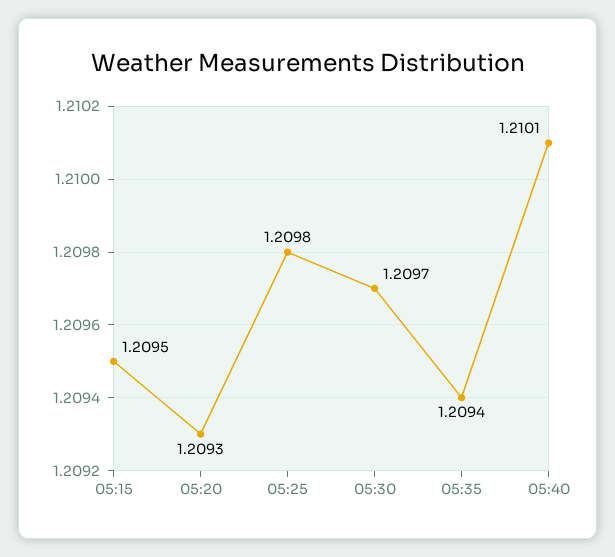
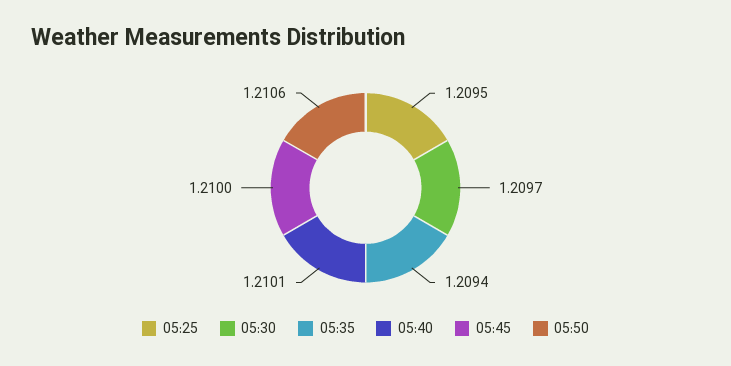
05:15: 1.2095 -> none
05:20: 1.2093 -> none
05:25: 1.2098 -> 1.2095
05:45: none -> 1.21
05:50: none -> 1.2106

